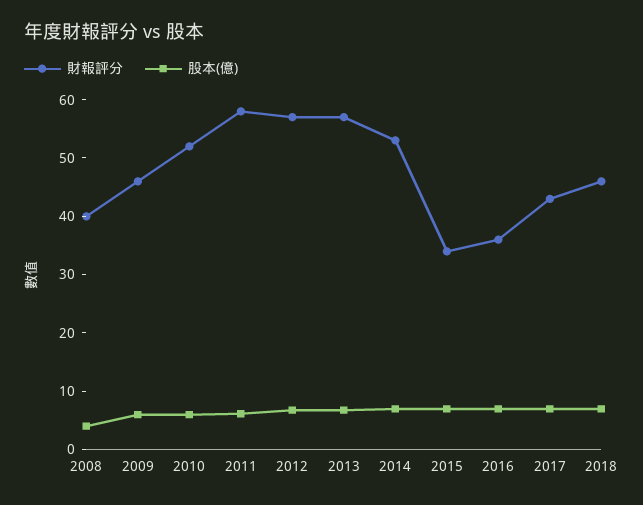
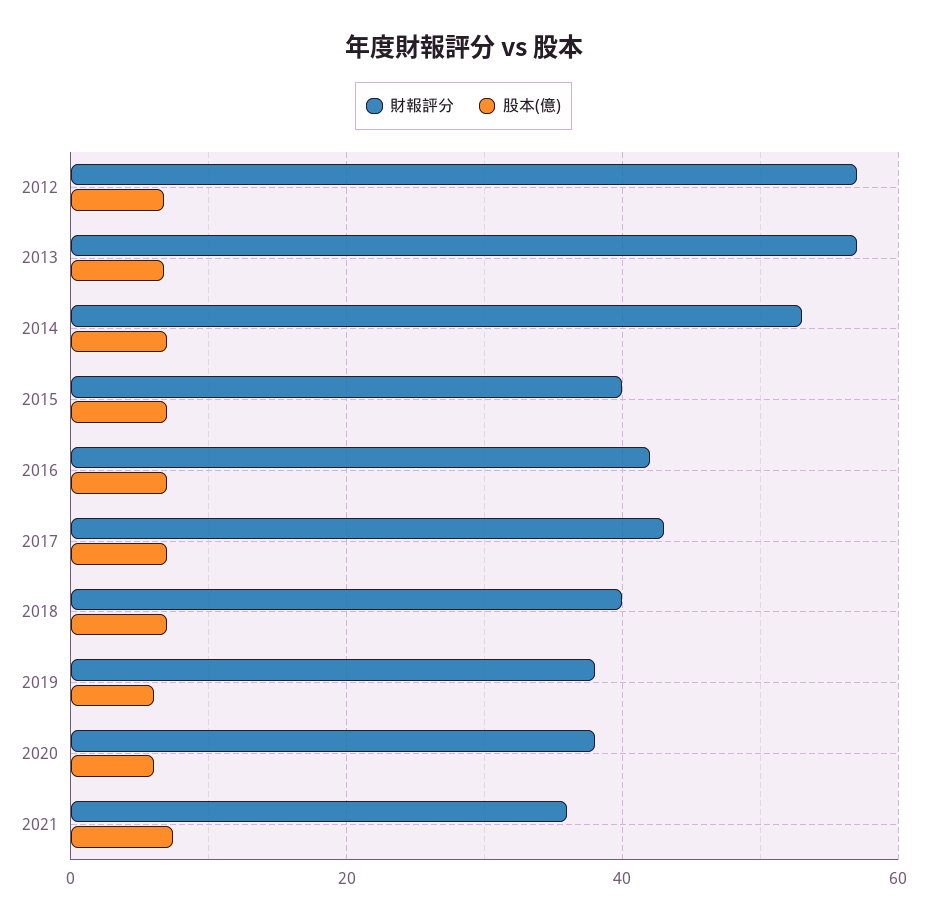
財報評分, 2008: 40 -> none
股本(億), 2008: 4 -> none
財報評分, 2009: 46 -> none
股本(億), 2009: 6 -> none
財報評分, 2010: 52 -> none
股本(億), 2010: 6 -> none
財報評分, 2011: 58 -> none
股本(億), 2011: 6 -> none
財報評分, 2015: 34 -> 40
財報評分, 2016: 36 -> 42
財報評分, 2018: 46 -> 40
財報評分, 2019: none -> 38
股本(億), 2019: none -> 6
財報評分, 2020: none -> 38
股本(億), 2020: none -> 6
財報評分, 2021: none -> 36
股本(億), 2021: none -> 8

